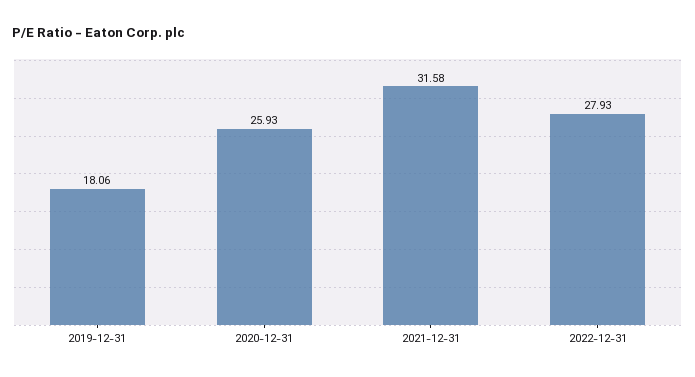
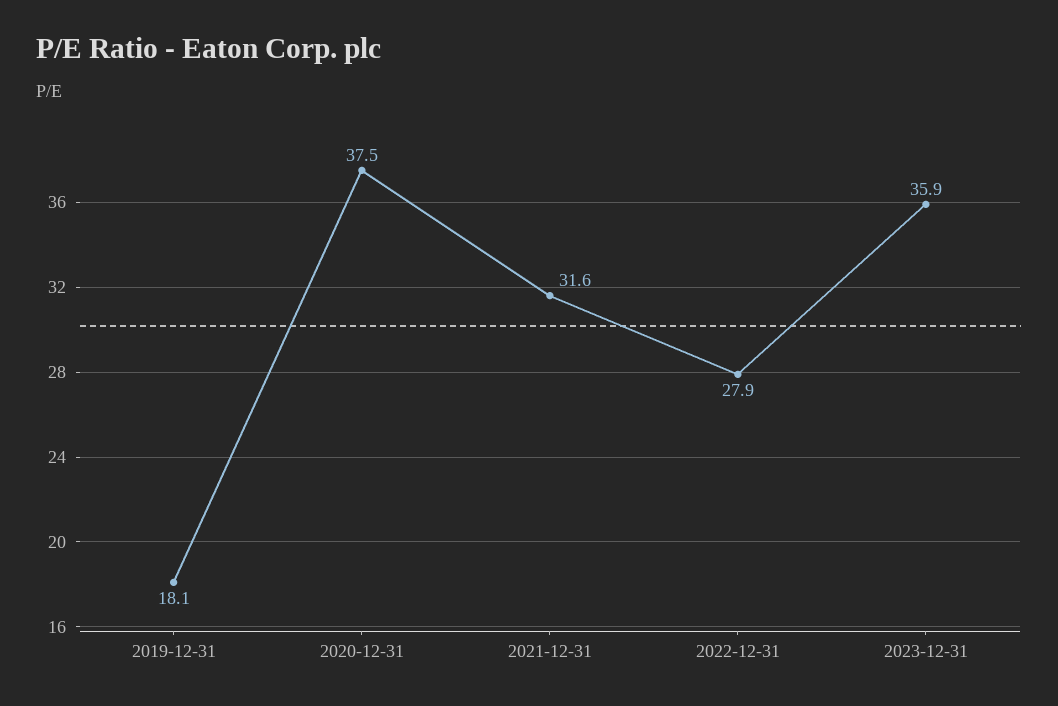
2020-12-31: 25.93 -> 37.5
2023-12-31: none -> 35.9

